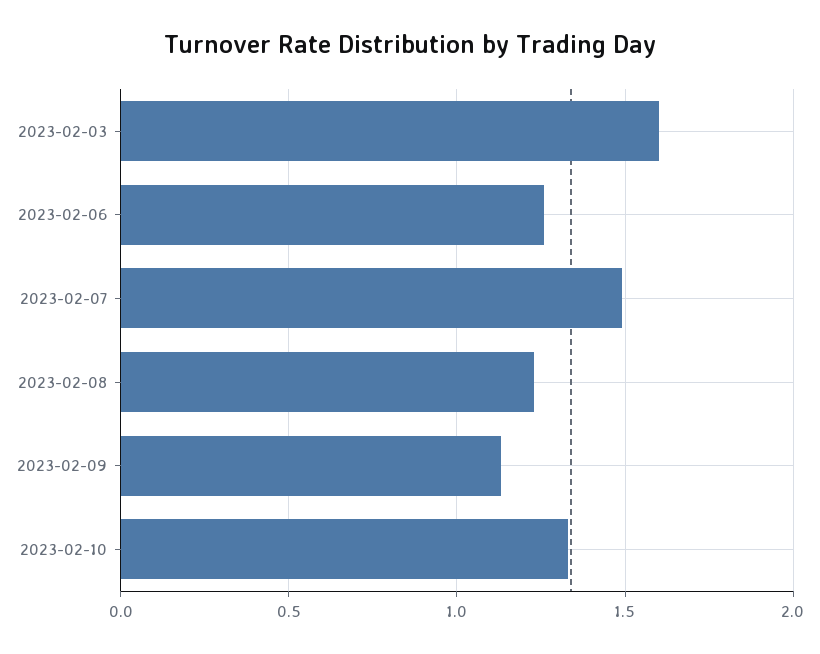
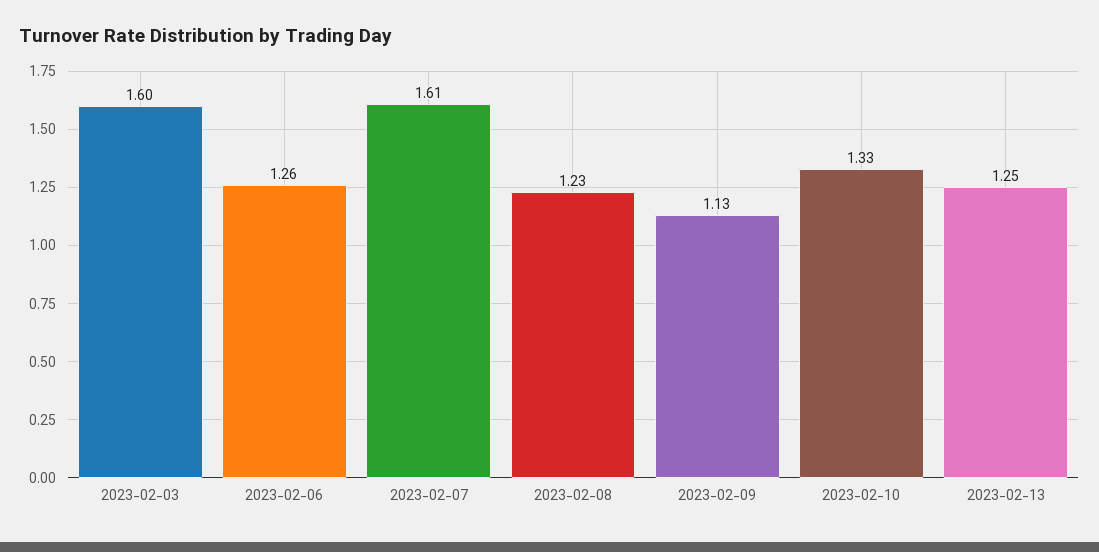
2023-02-07: 1.5 -> 1.61
2023-02-13: none -> 1.25

